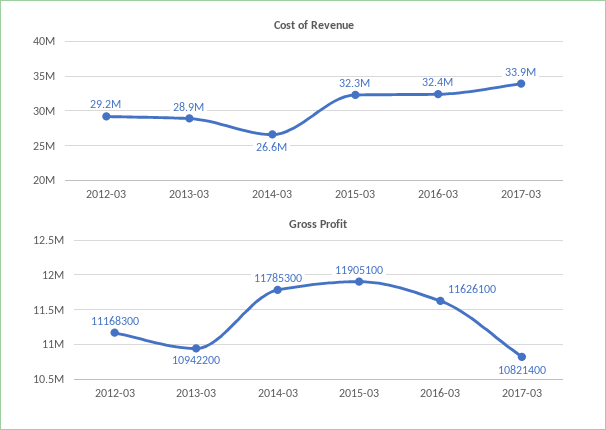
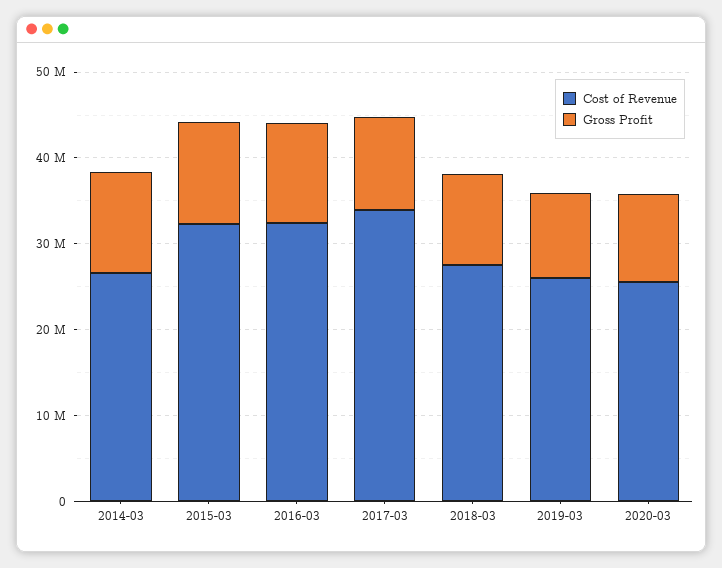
Cost of Revenue, 2012-03: 29200000 -> none
Cost of Revenue, 2013-03: 28900000 -> none
Gross Profit, 2012-03: 11168300 -> none
Gross Profit, 2013-03: 10942200 -> none
Cost of Revenue, 2018-03: none -> 28000000
Gross Profit, 2018-03: none -> 10000000
Cost of Revenue, 2019-03: none -> 26000000
Gross Profit, 2019-03: none -> 10000000
Cost of Revenue, 2020-03: none -> 26000000
Gross Profit, 2020-03: none -> 10000000

